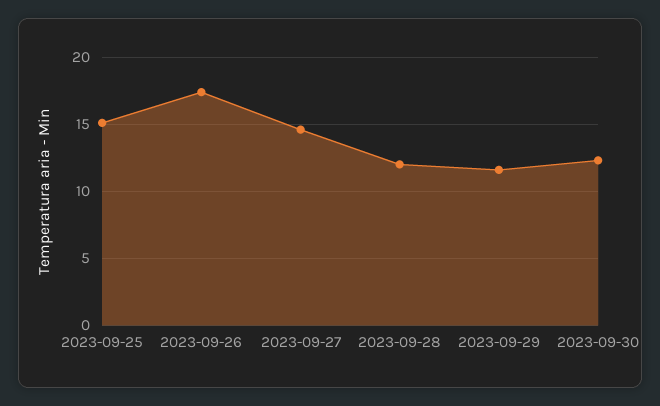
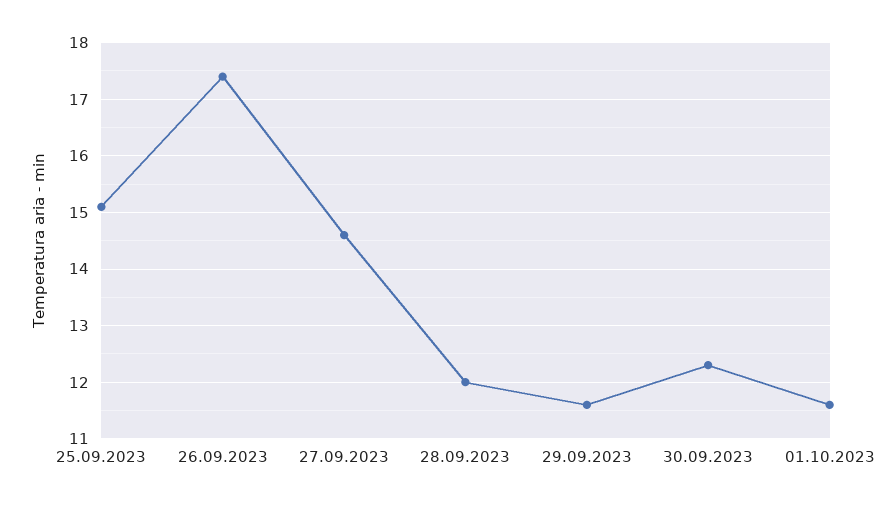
01.10.2023: none -> 11.5

